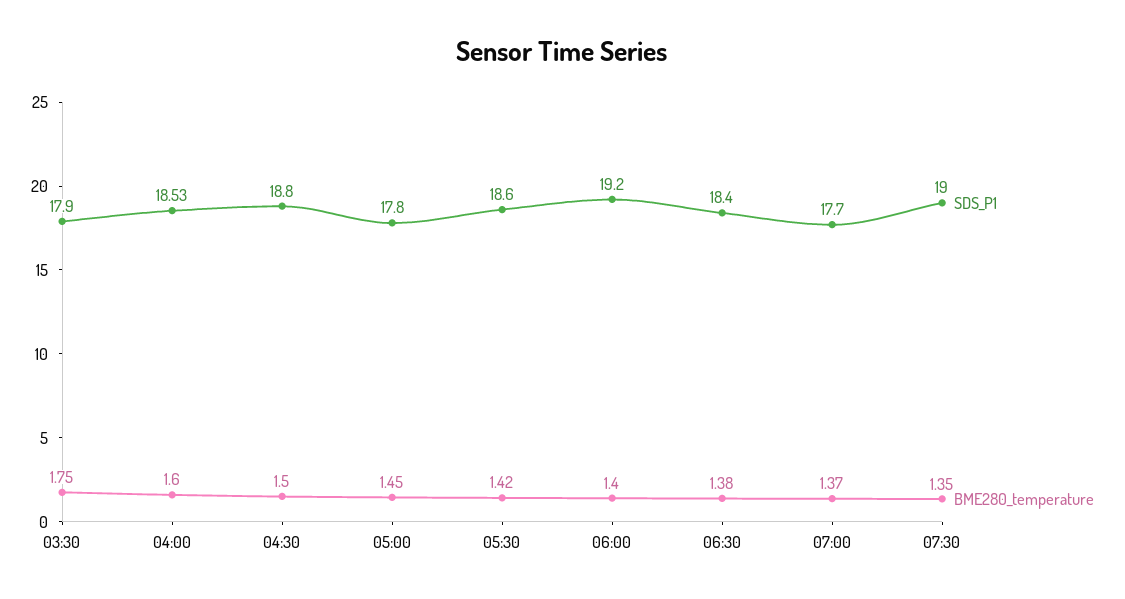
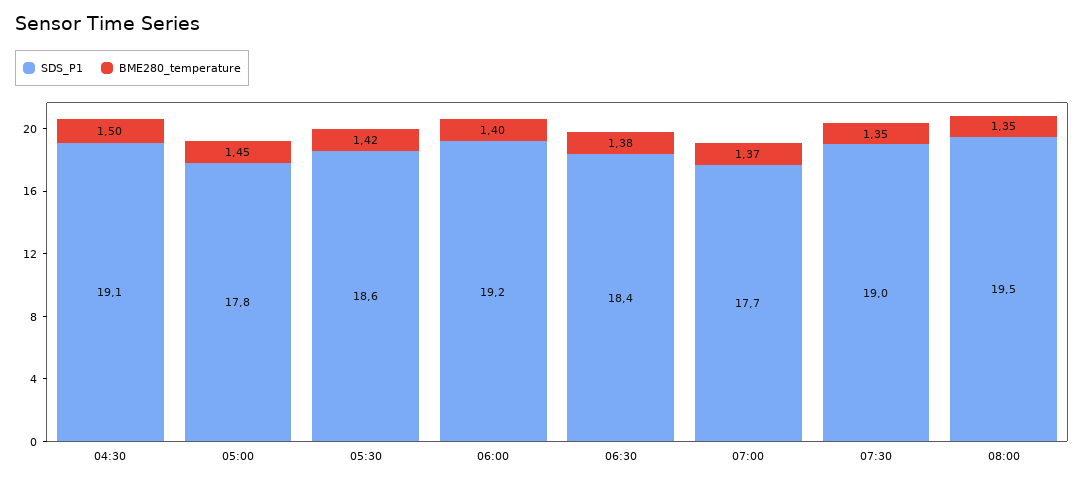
SDS_P1, 03:30: 17.9 -> none
BME280_temperature, 03:30: 1.75 -> none
SDS_P1, 04:00: 18.53 -> none
BME280_temperature, 04:00: 1.6 -> none
SDS_P1, 04:30: 18.8 -> 19.1
SDS_P1, 08:00: none -> 19.5
BME280_temperature, 08:00: none -> 1.35

